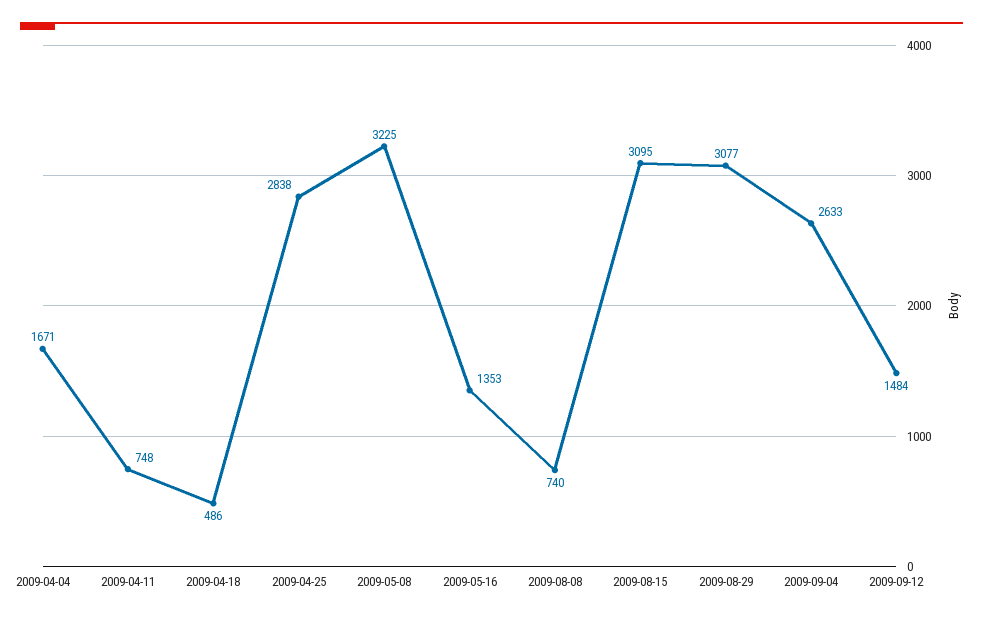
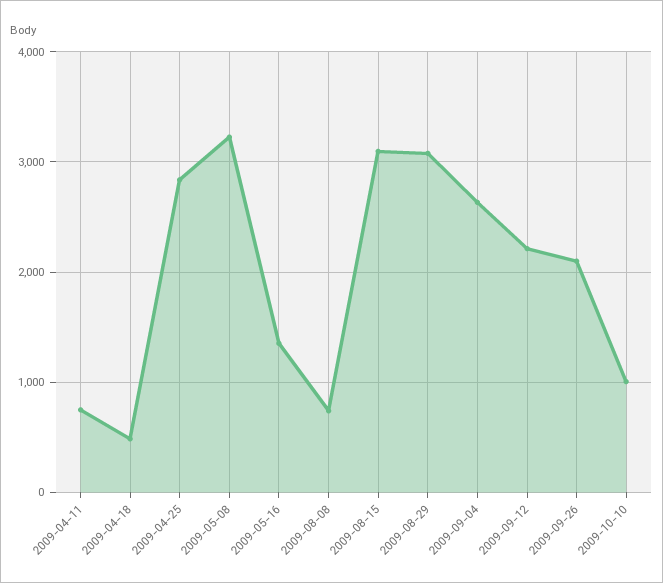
2009-04-04: 1671 -> none
2009-09-12: 1484 -> 2200
2009-09-26: none -> 2100
2009-10-10: none -> 1000

